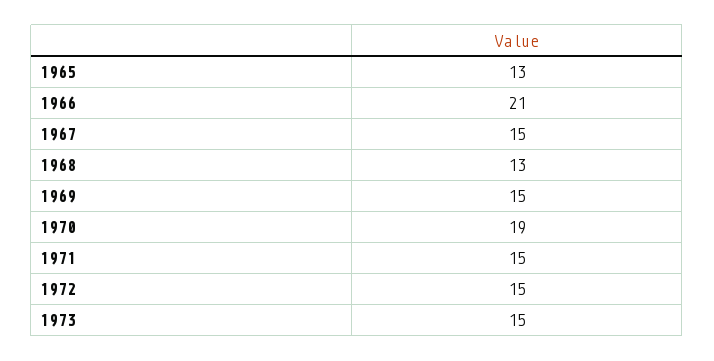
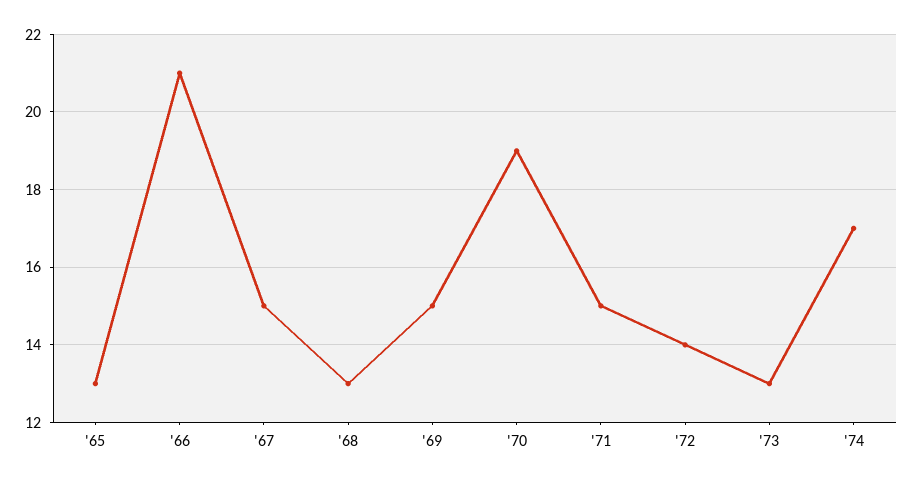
1972: 15 -> 14
1973: 15 -> 13
'74: none -> 17

